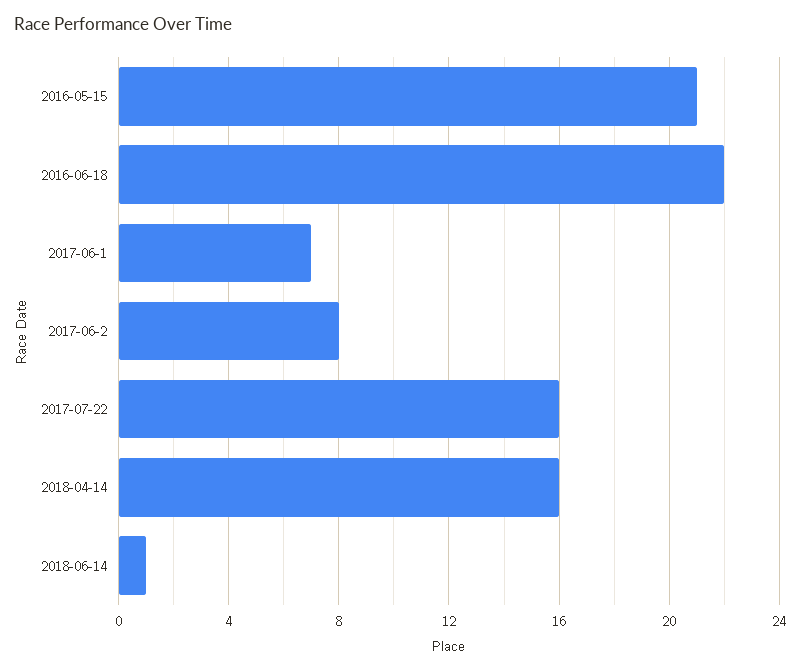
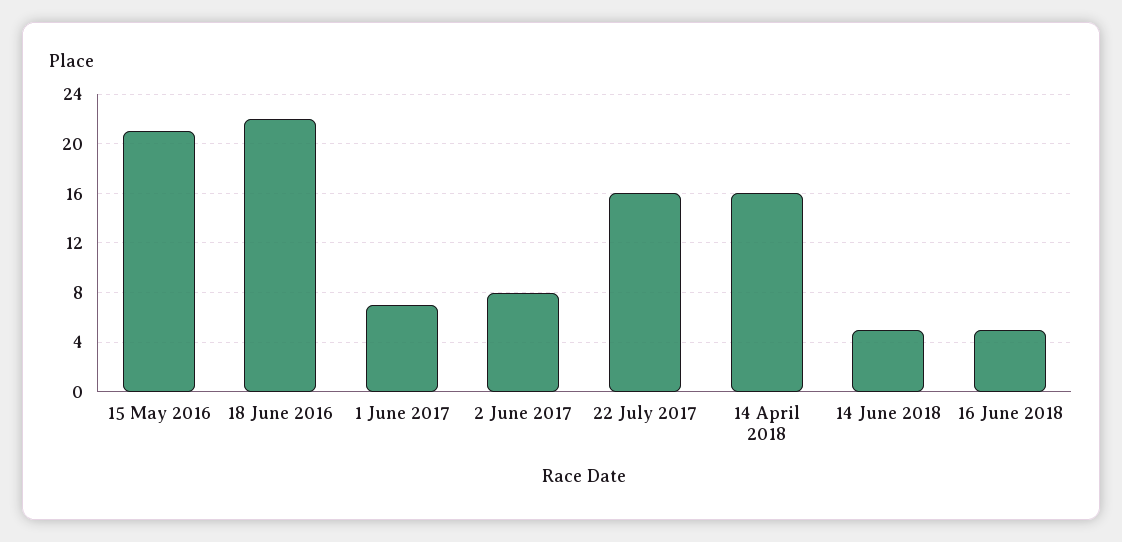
2018-06-14: 1 -> 5
16 June 2018: none -> 5

